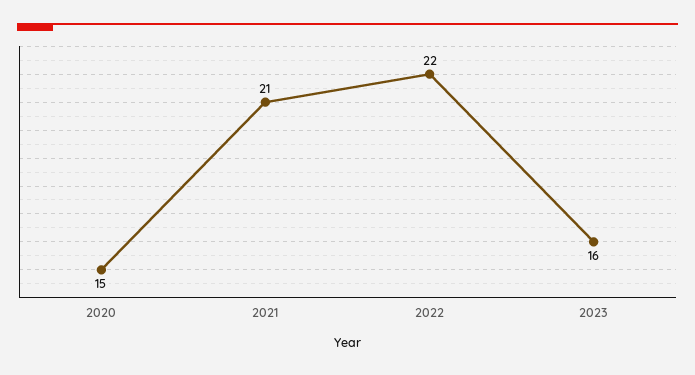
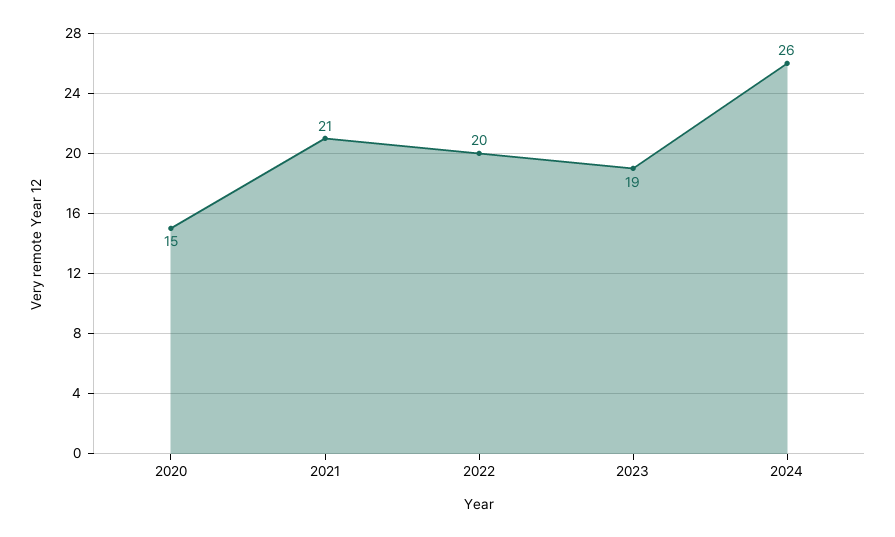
2022: 22 -> 20
2023: 16 -> 19
2024: none -> 26

